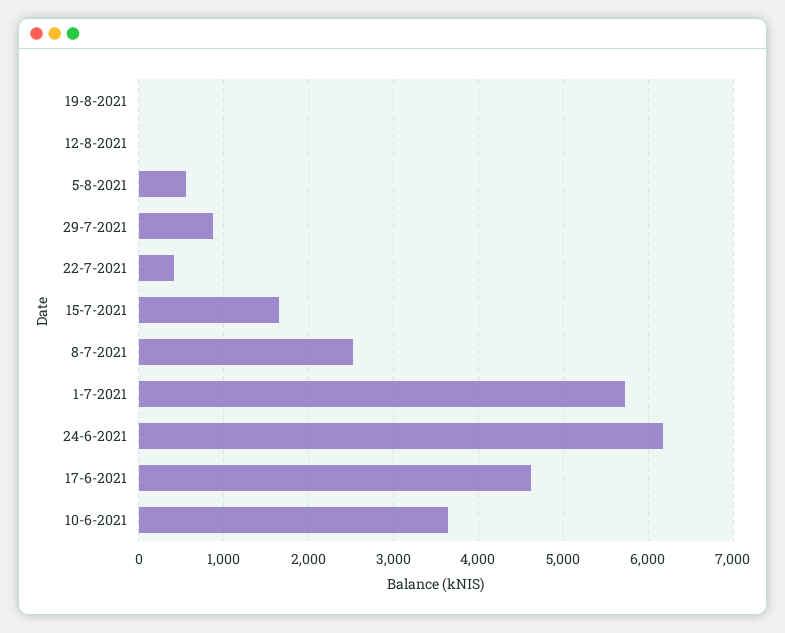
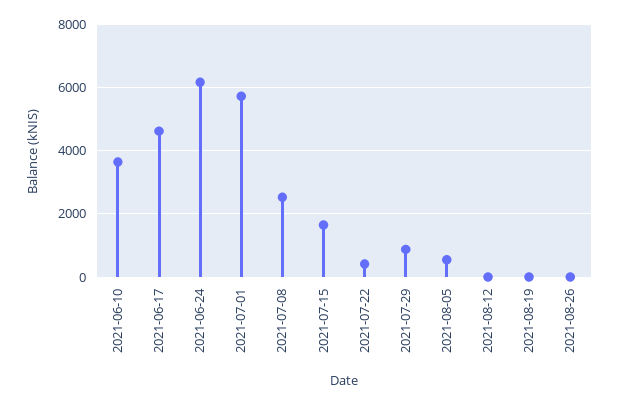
2021-08-26: none -> 0

